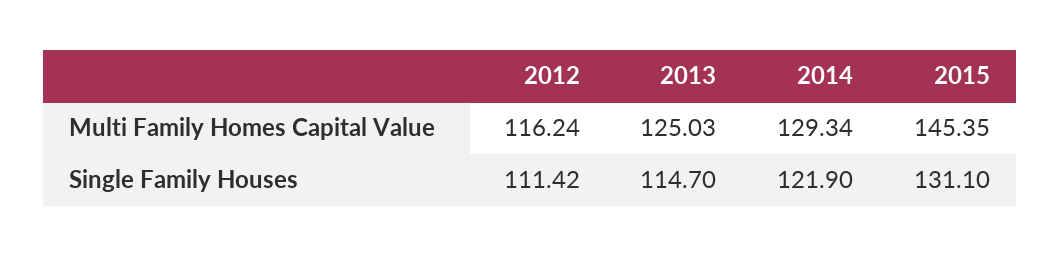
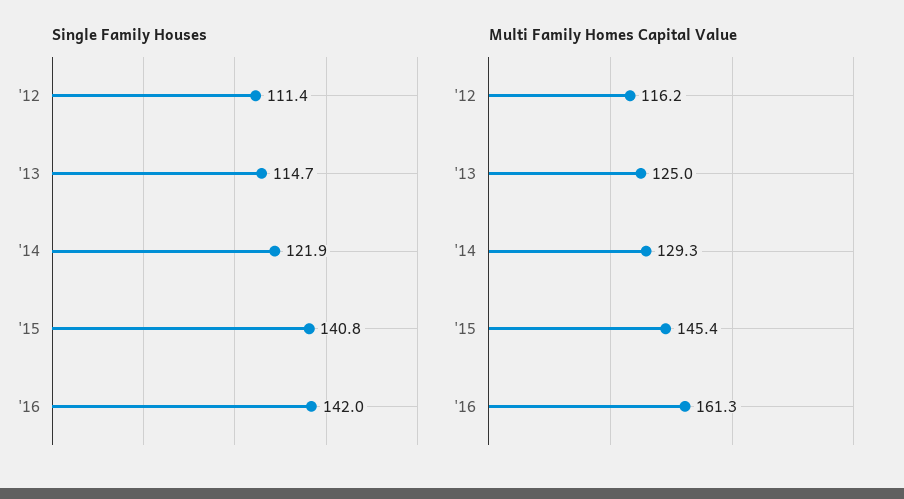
Single Family Houses, 2015: 131.1 -> 140.8
Single Family Houses, '16: none -> 142
Multi Family Homes Capital Value, '16: none -> 161.3

